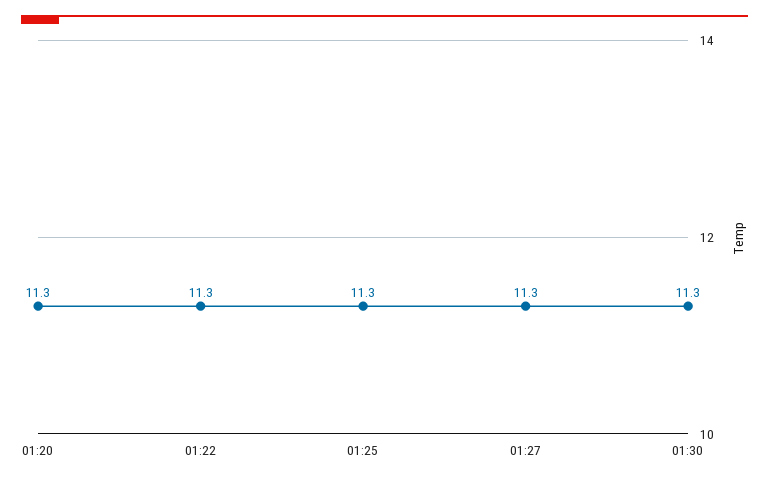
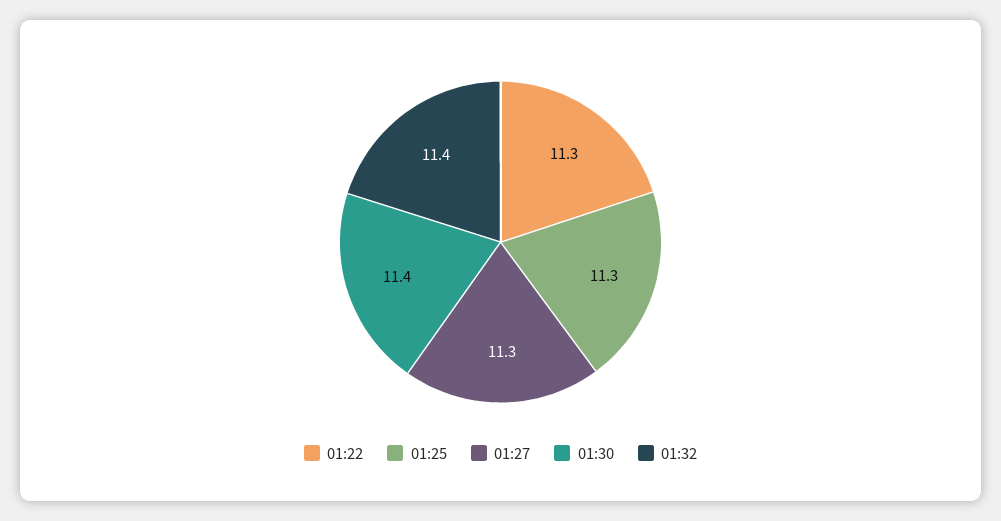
01:20: 11.3 -> none
01:30: 11.3 -> 11.4
01:32: none -> 11.4

